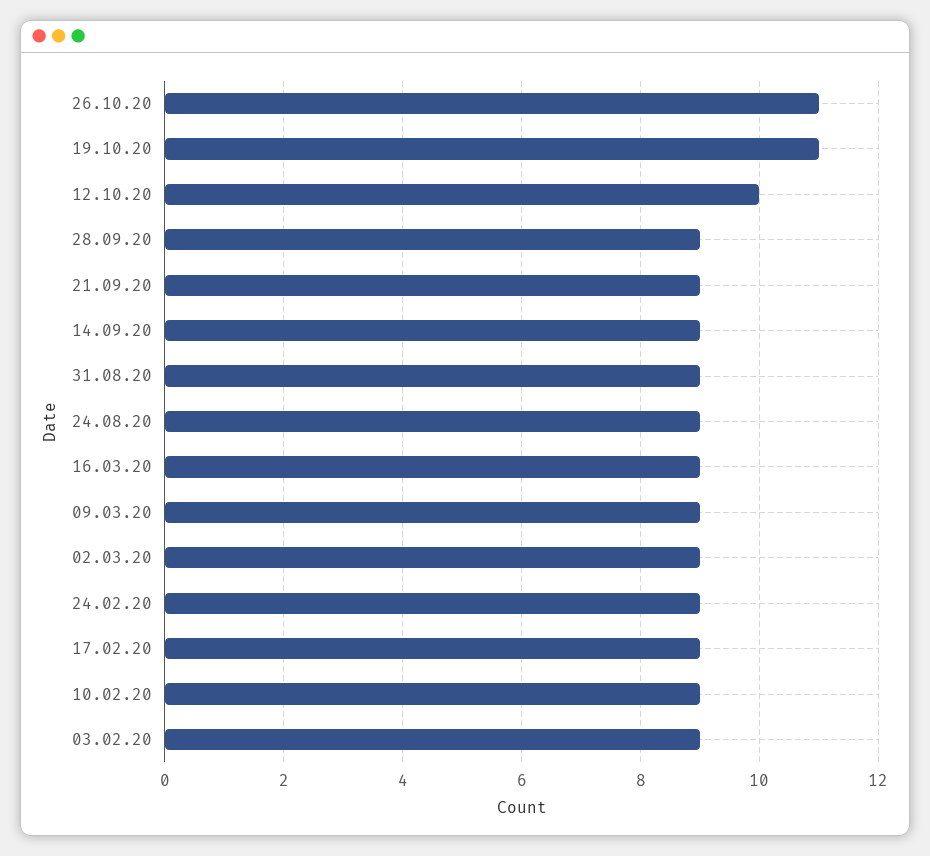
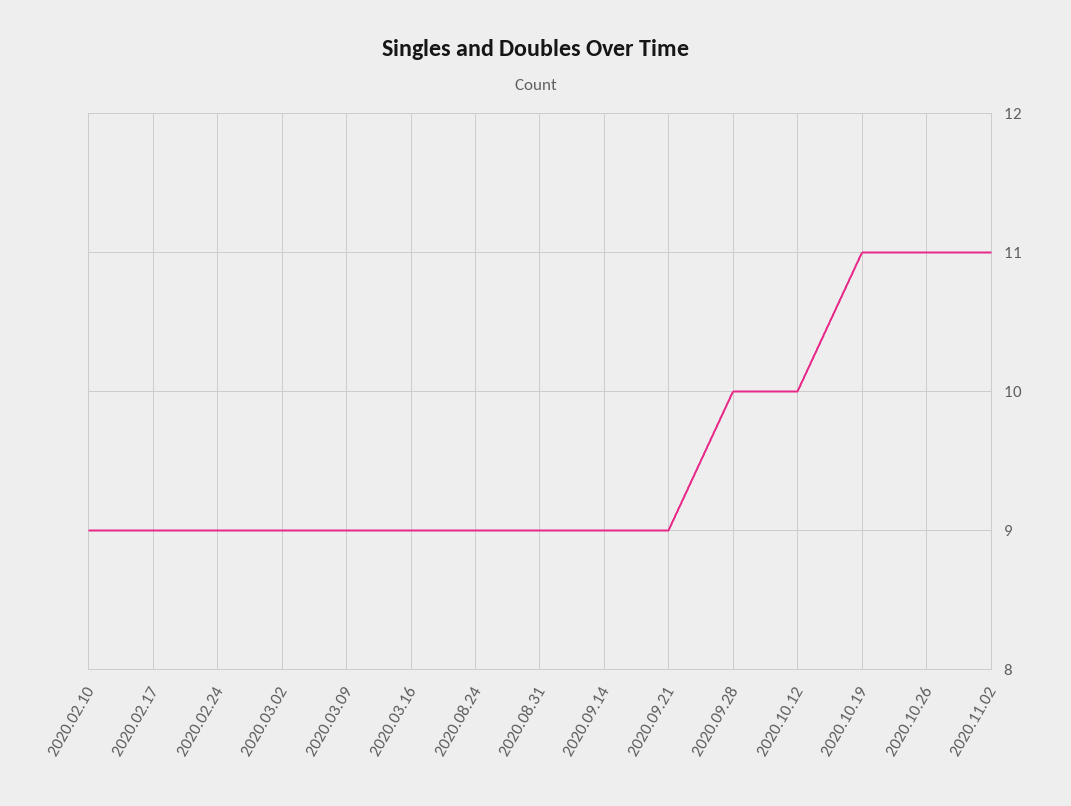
28.09.20: 9 -> 10
03.02.20: 9 -> none
2020.11.02: none -> 11

